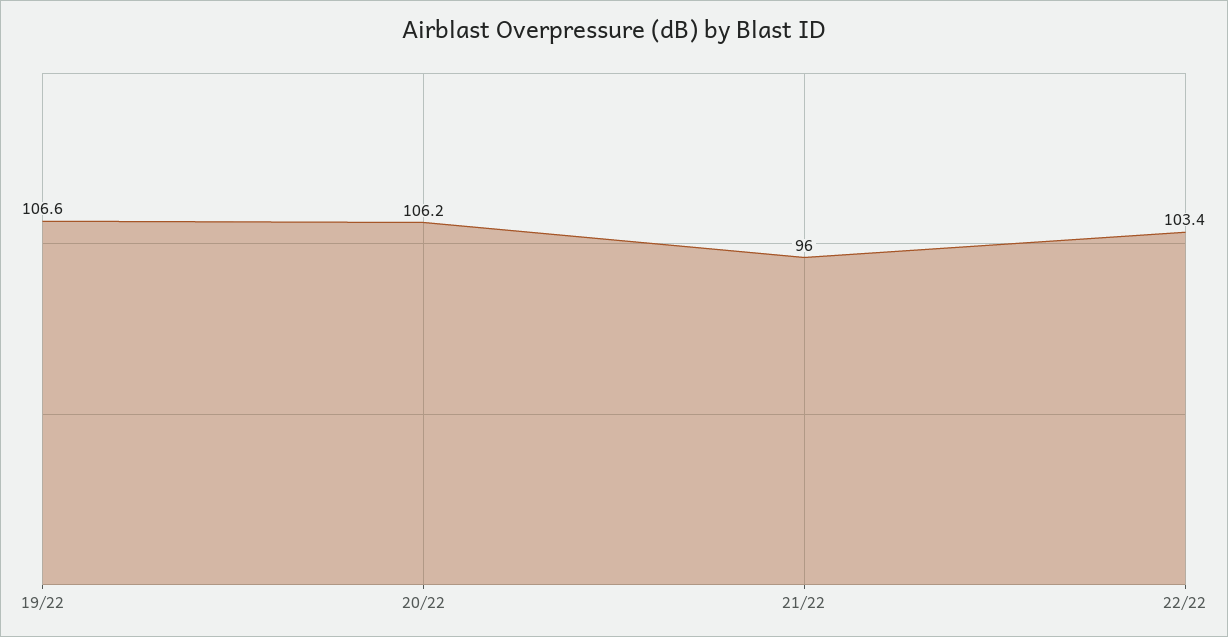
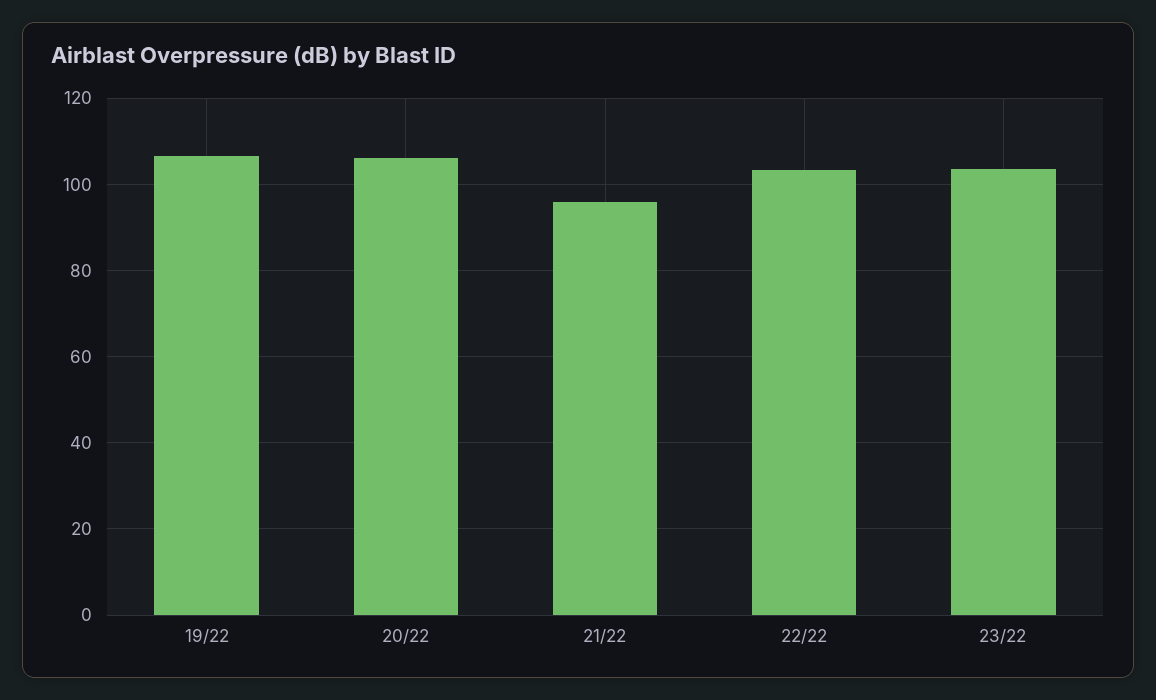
23/22: none -> 104

